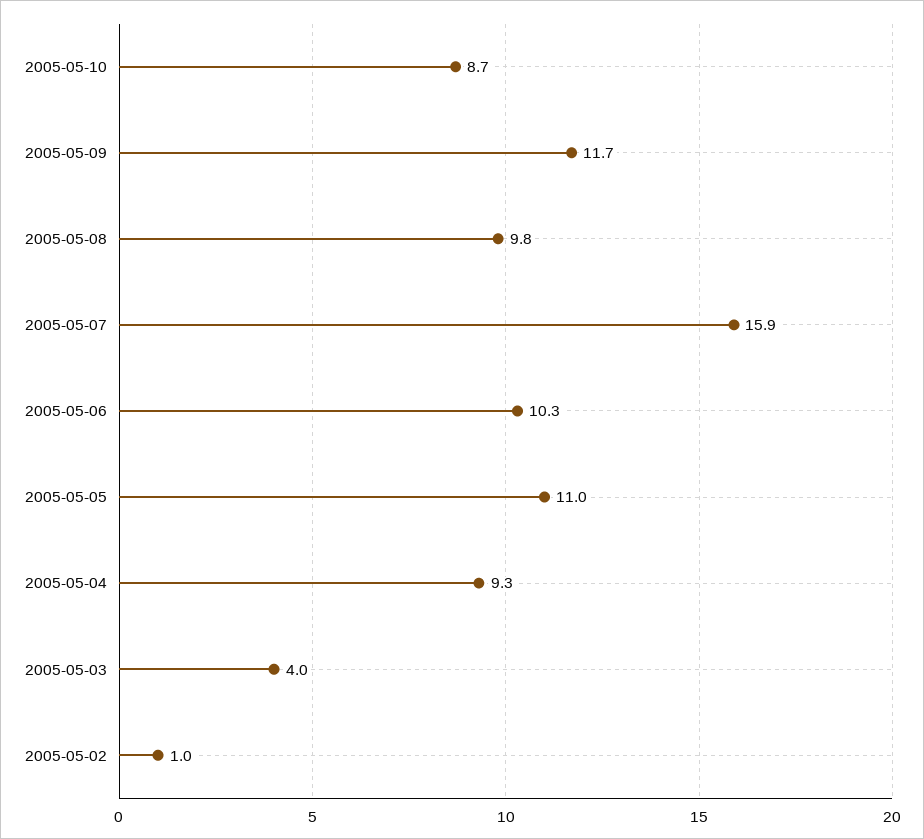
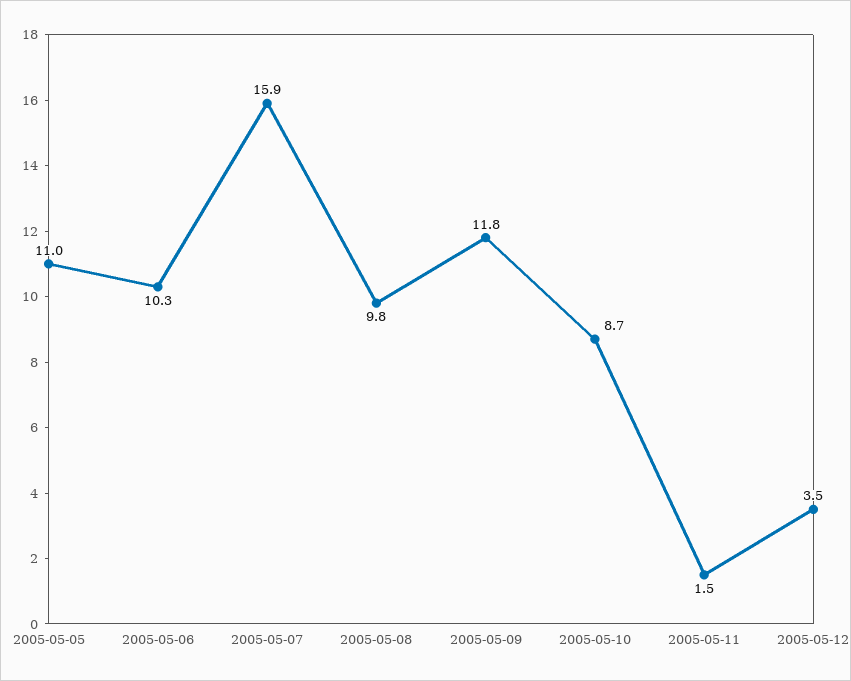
2005-05-09: 11.7 -> 11.8
2005-05-04: 9.3 -> none
2005-05-03: 4 -> none
2005-05-02: 1 -> none
2005-05-11: none -> 1.5
2005-05-12: none -> 3.5

